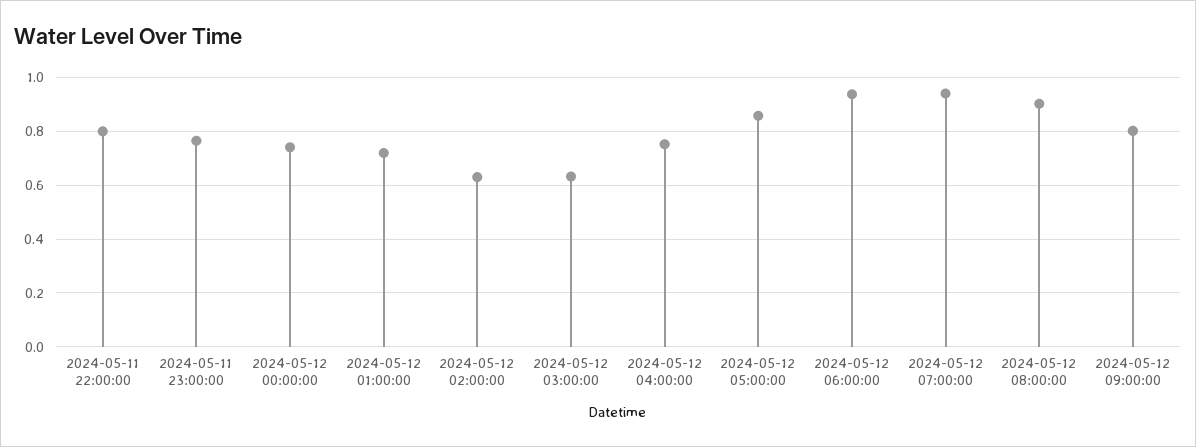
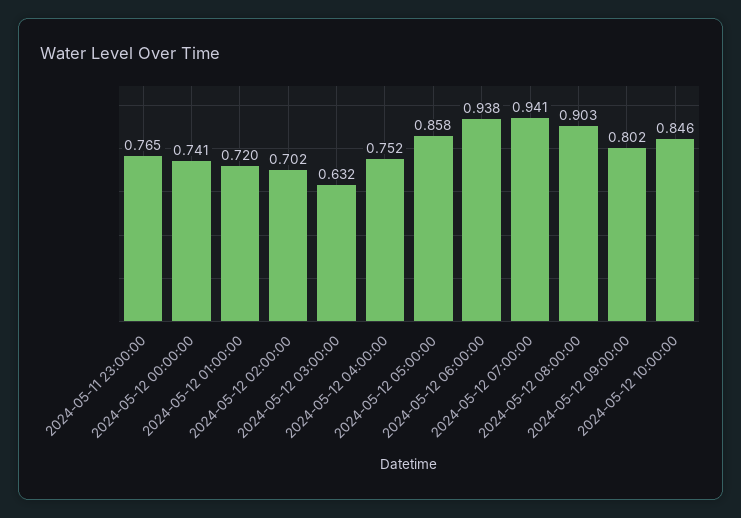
2024-05-11 22:00:00: 0.8 -> none
2024-05-12 02:00:00: 0.625 -> 0.702
2024-05-12 10:00:00: none -> 0.846

